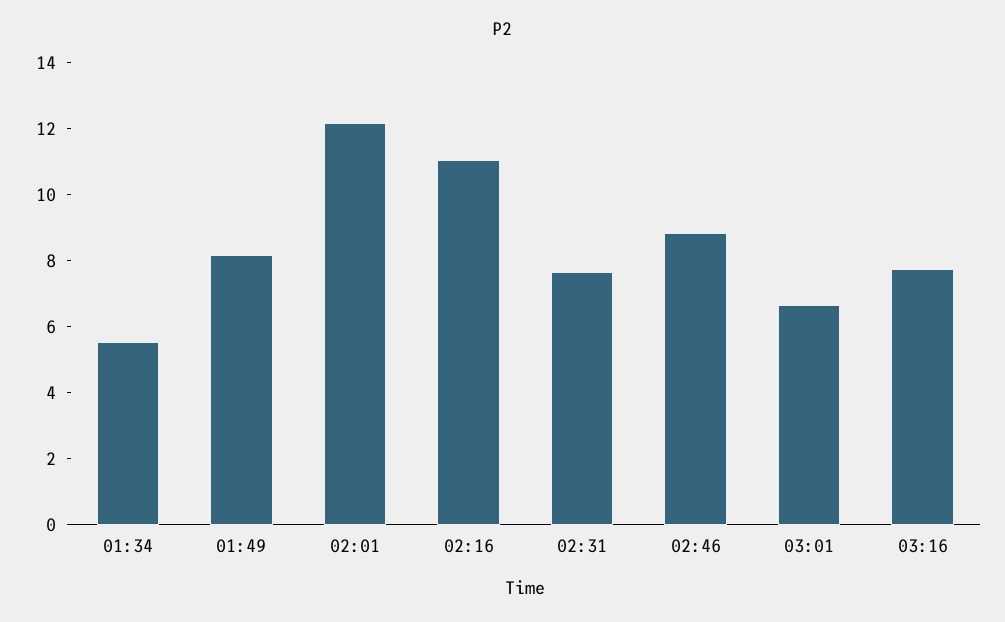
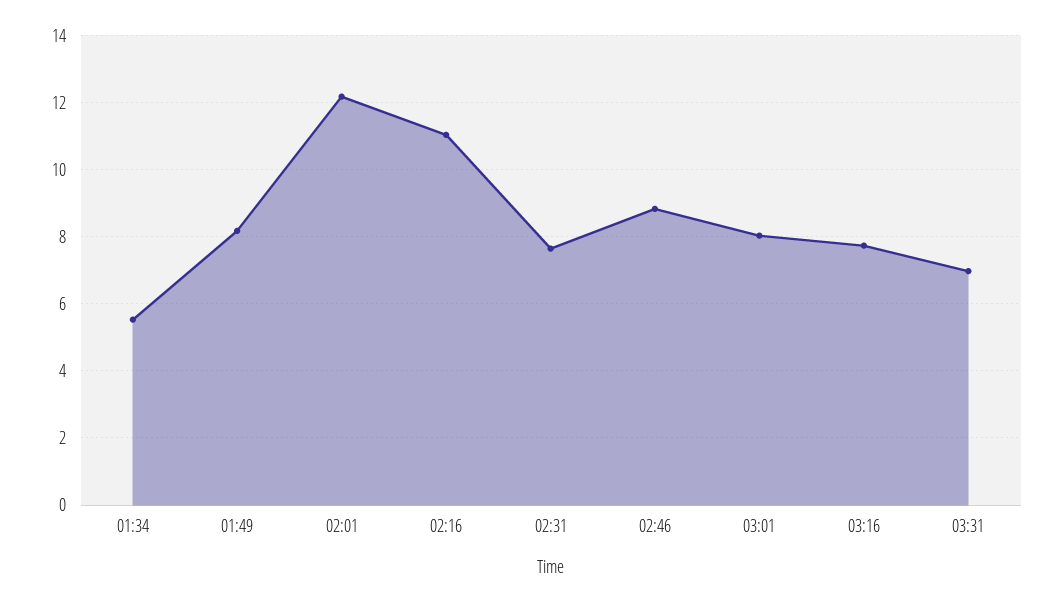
03:01: 6.5 -> 8
03:31: none -> 7

